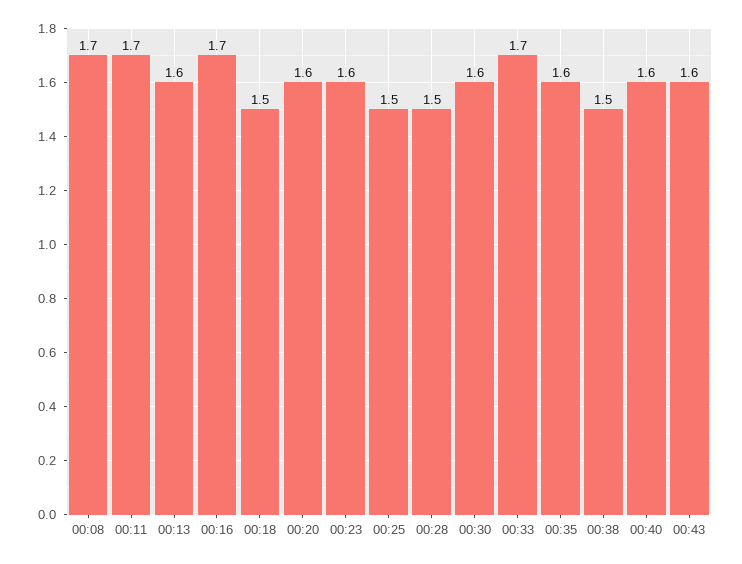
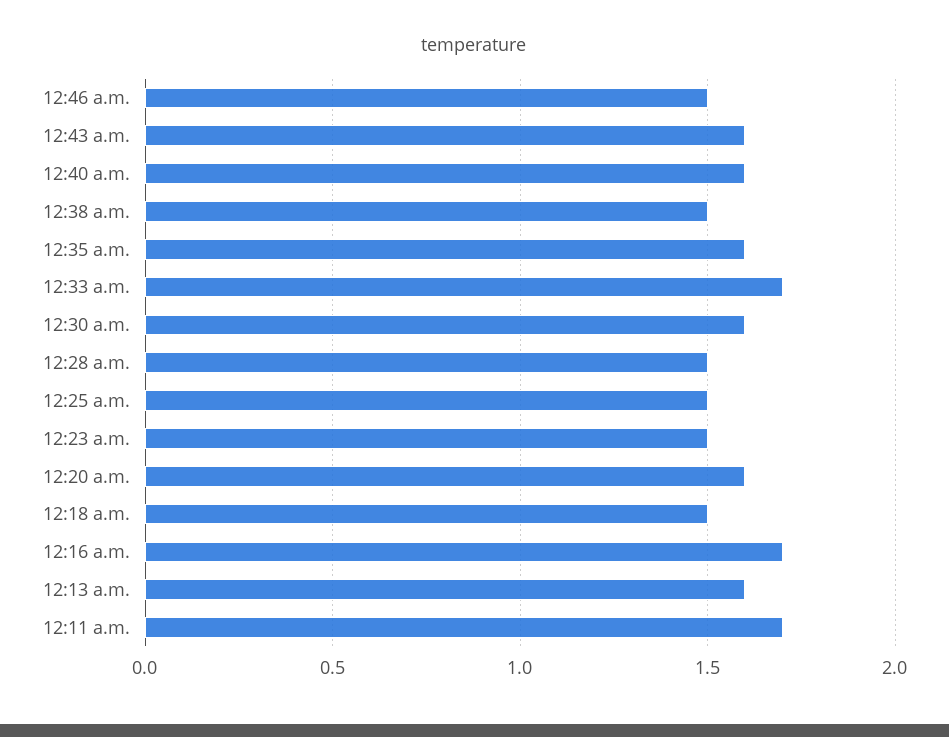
00:08: 1.7 -> none
00:23: 1.6 -> 1.5
12:46 a.m.: none -> 1.5

